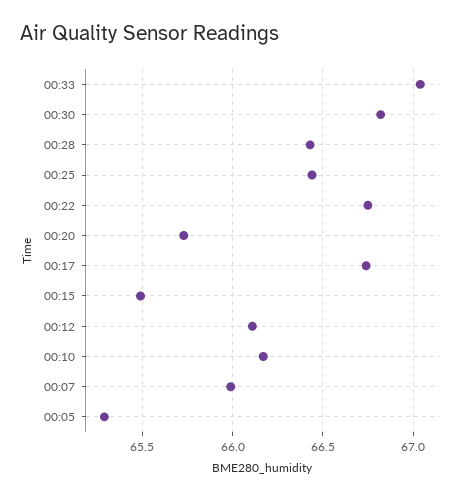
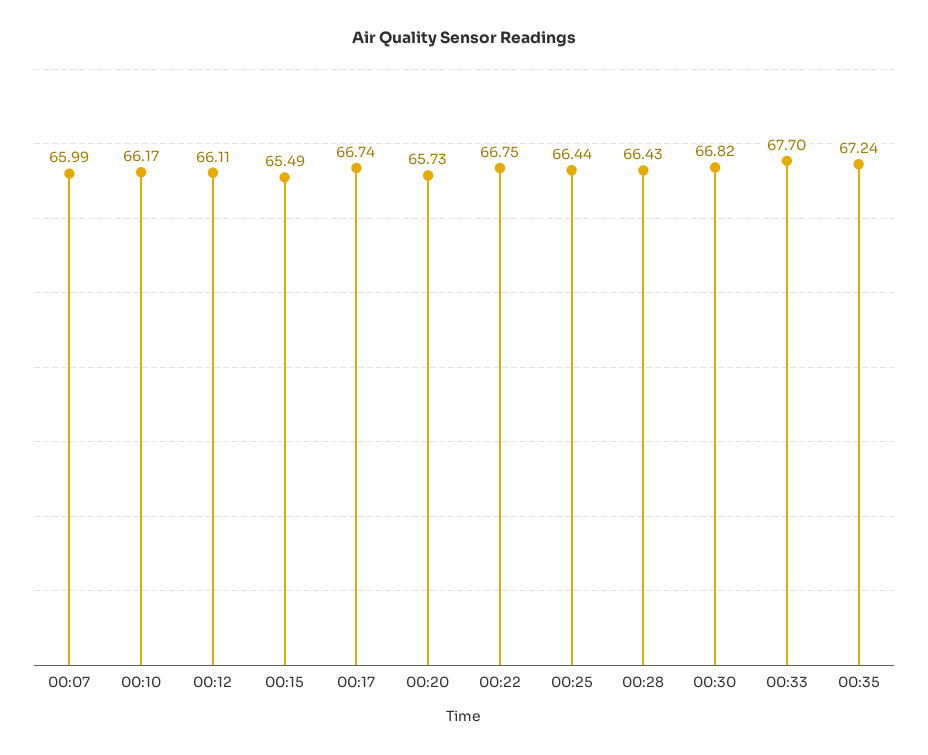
00:33: 67.05 -> 67.7
00:05: 65.3 -> none
00:35: none -> 67.24

